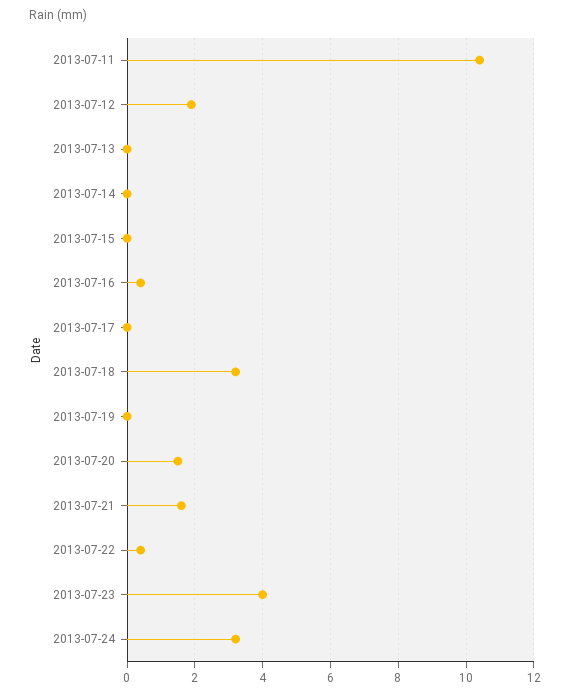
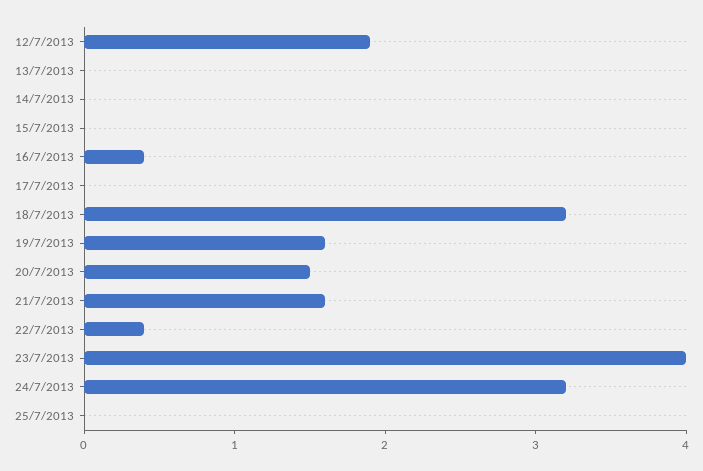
2013-07-11: 10.5 -> none
2013-07-19: 0 -> 1.6
25/7/2013: none -> 0

